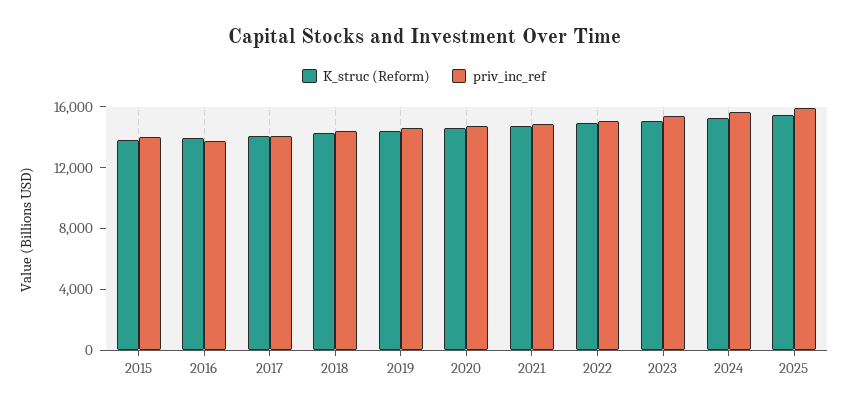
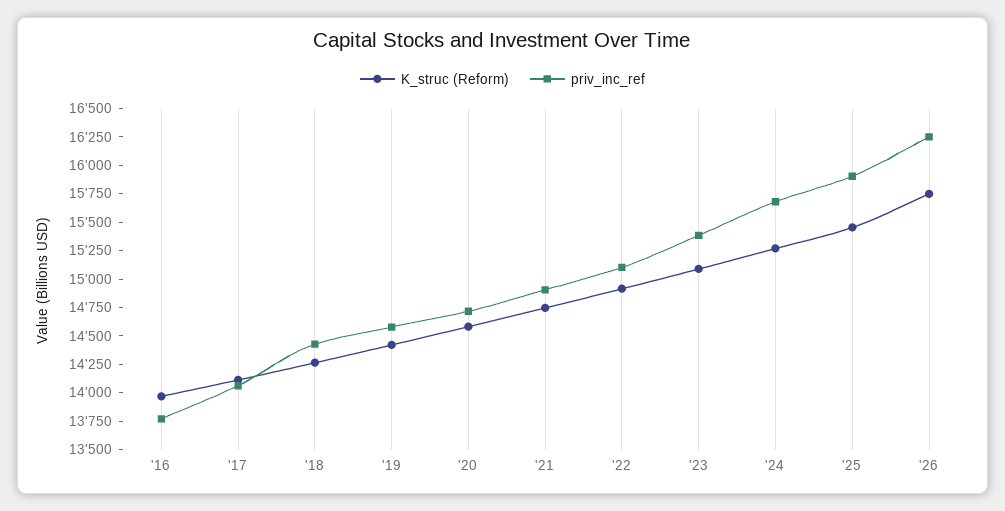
K_struc (Reform), 2015: 14000 -> none
priv_inc_ref, 2015: 14000 -> none
K_struc (Reform), '26: none -> 15750
priv_inc_ref, '26: none -> 16250

